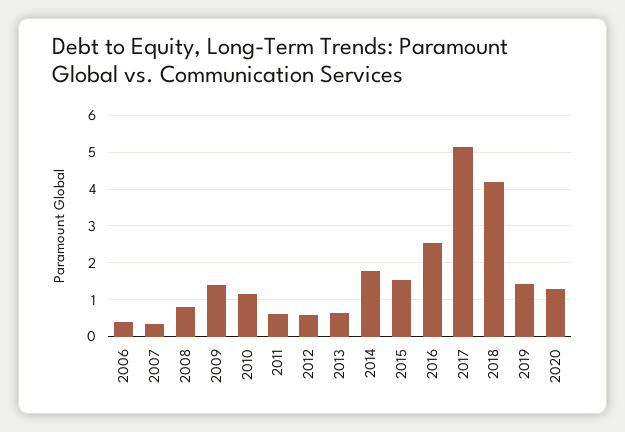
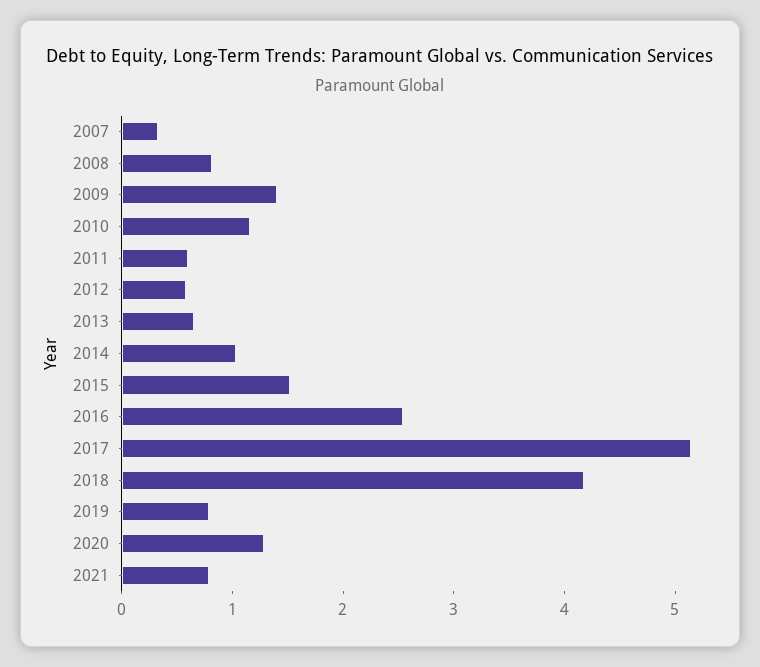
2006: 0.4 -> none
2014: 1.8 -> 1
2019: 1.4 -> 0.8
2021: none -> 0.8

